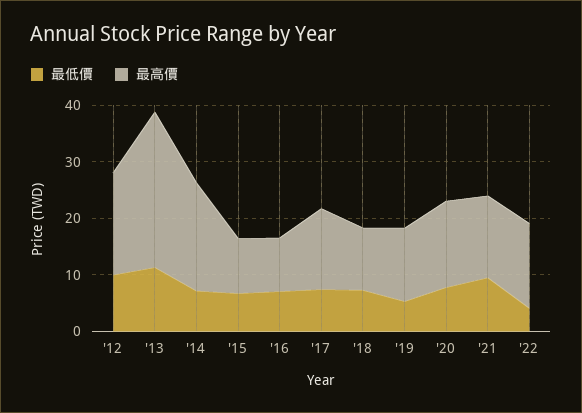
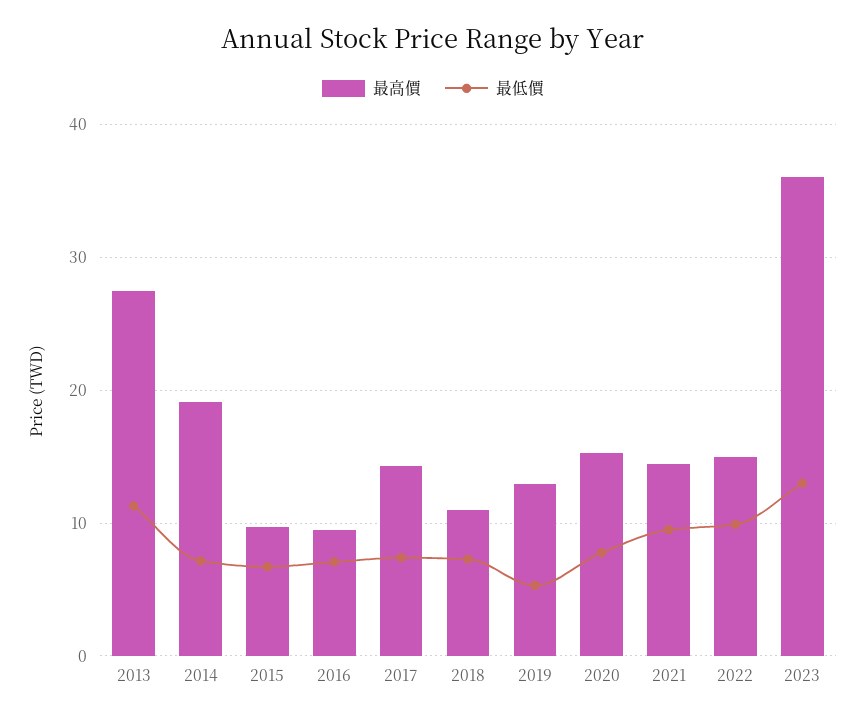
最低價, '12: 10 -> none
最高價, '12: 18 -> none
最低價, '22: 4 -> 10
最高價, 2023: none -> 36
最低價, 2023: none -> 13

